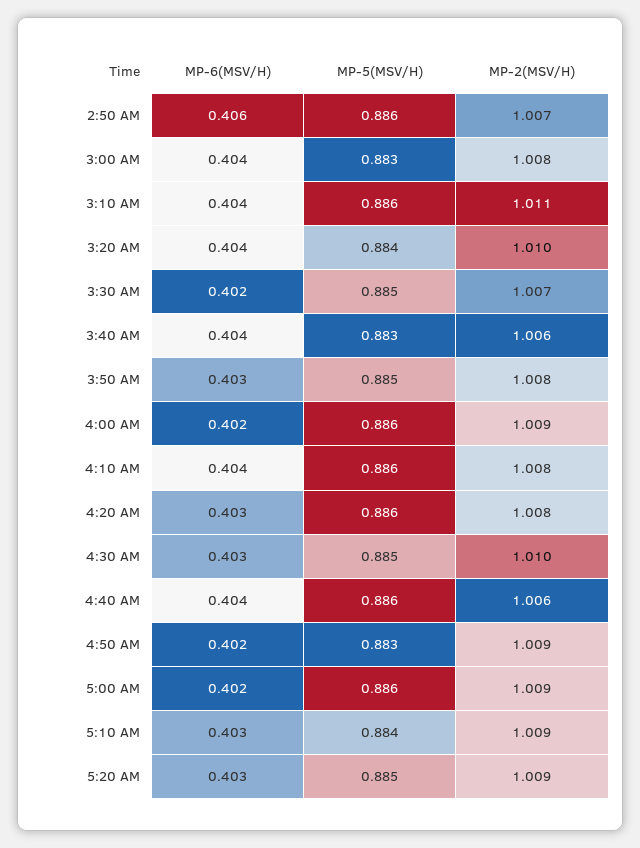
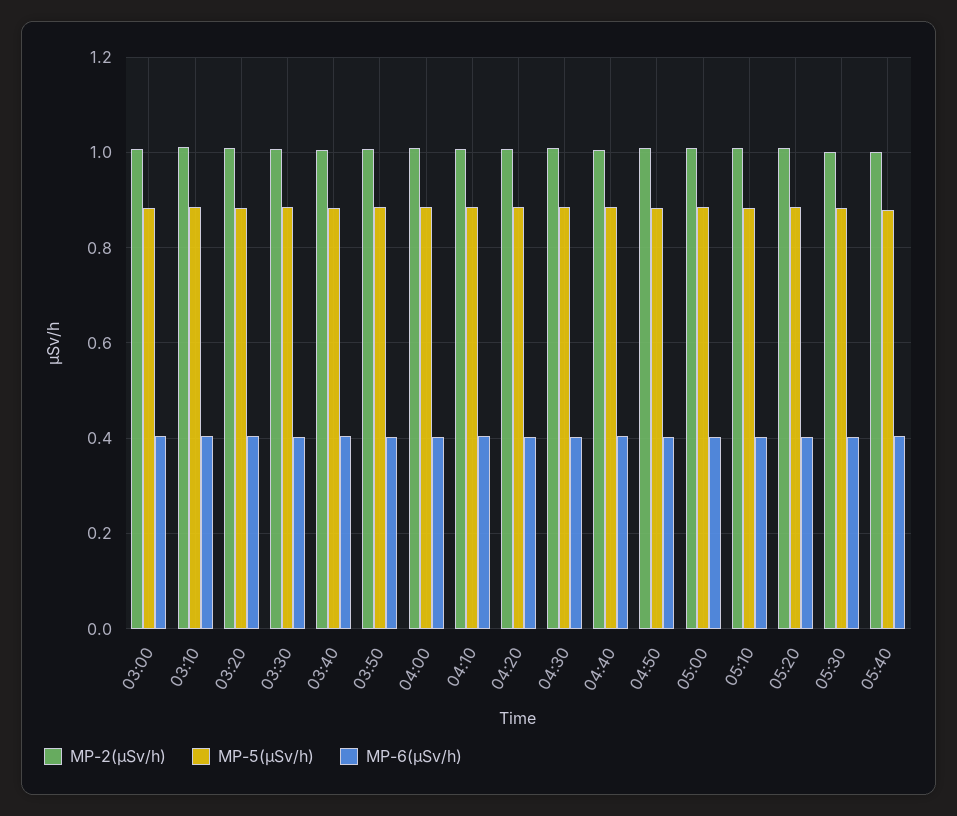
MP-6(ΜSV/H), 2:50 AM: 0.406 -> none
MP-5(ΜSV/H), 2:50 AM: 0.886 -> none
MP-2(ΜSV/H), 2:50 AM: 1.007 -> none
MP-2(ΜSV/H), 05:30: none -> 1
MP-5(ΜSV/H), 05:30: none -> 0.88
MP-6(ΜSV/H), 05:30: none -> 0.4
MP-2(ΜSV/H), 05:40: none -> 1
MP-5(ΜSV/H), 05:40: none -> 0.88
MP-6(ΜSV/H), 05:40: none -> 0.4

